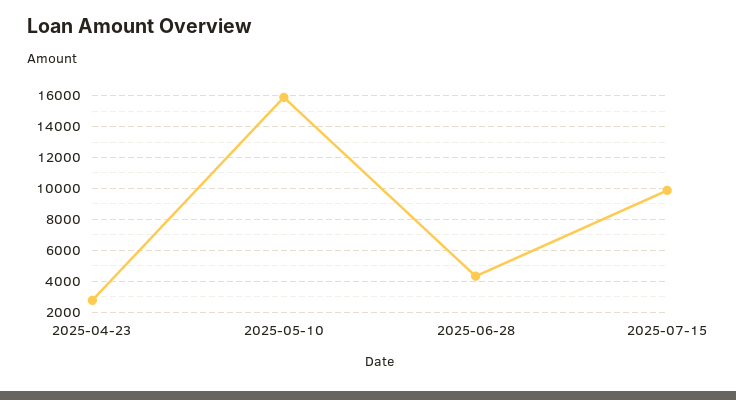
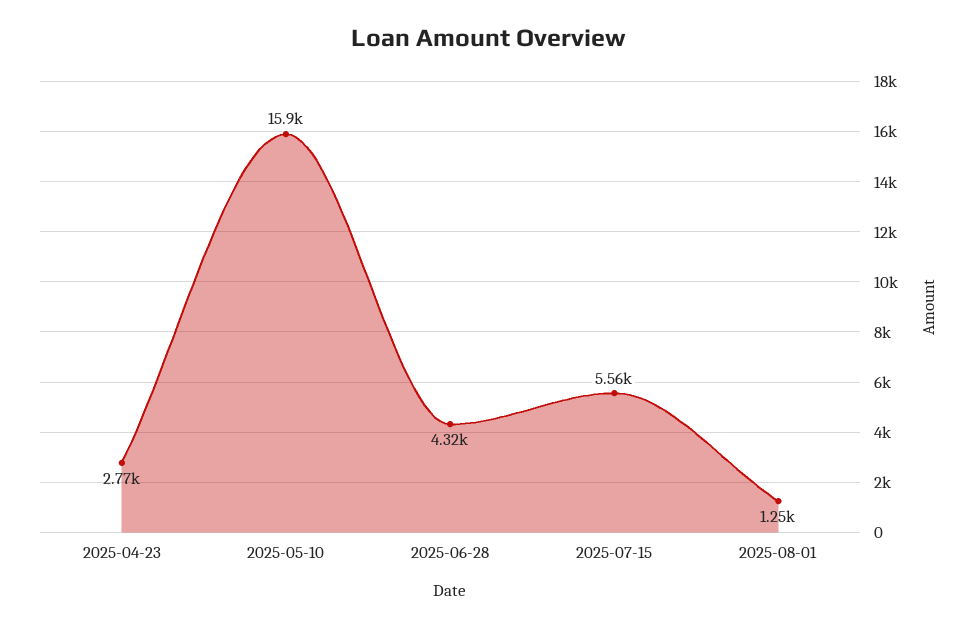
2025-07-15: 10000 -> 5560
2025-08-01: none -> 1250

